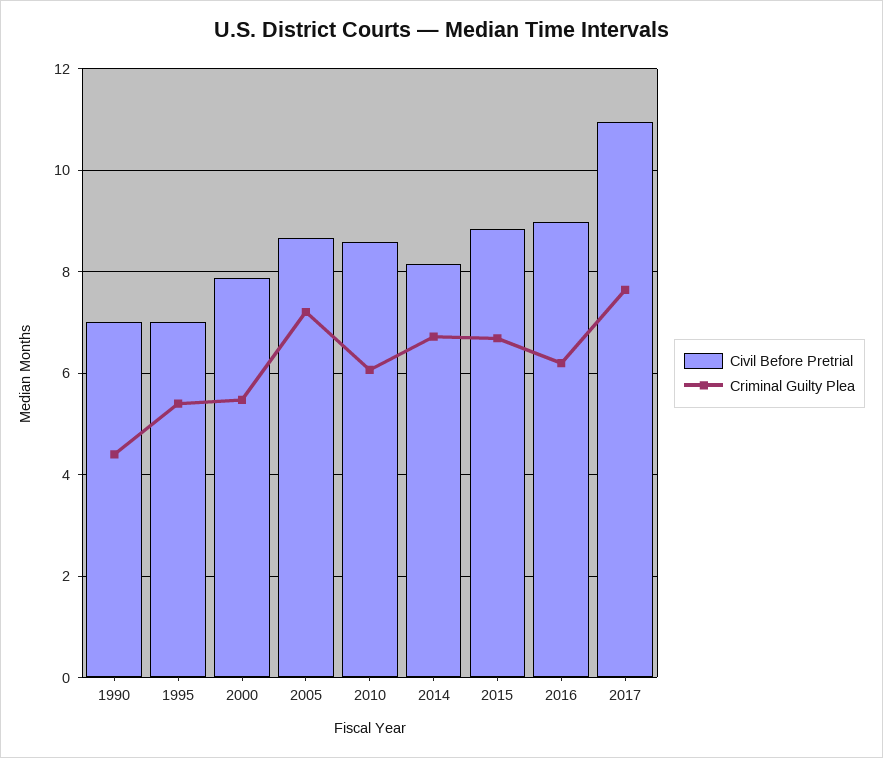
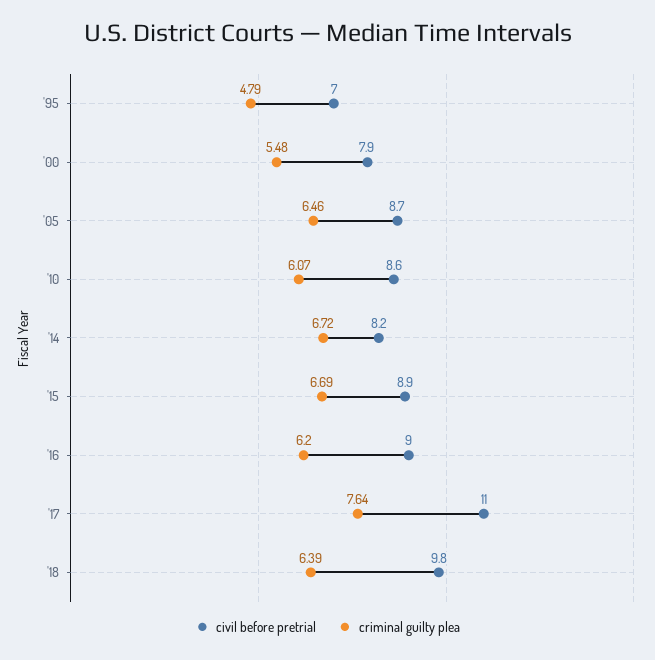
Civil Before Pretrial, 1990: 7 -> none
Criminal Guilty Plea, 1990: 4.4 -> none
Criminal Guilty Plea, 1995: 5.4 -> 4.79
Criminal Guilty Plea, 2005: 7.2 -> 6.46
Civil Before Pretrial, '18: none -> 9.8
Criminal Guilty Plea, '18: none -> 6.39

